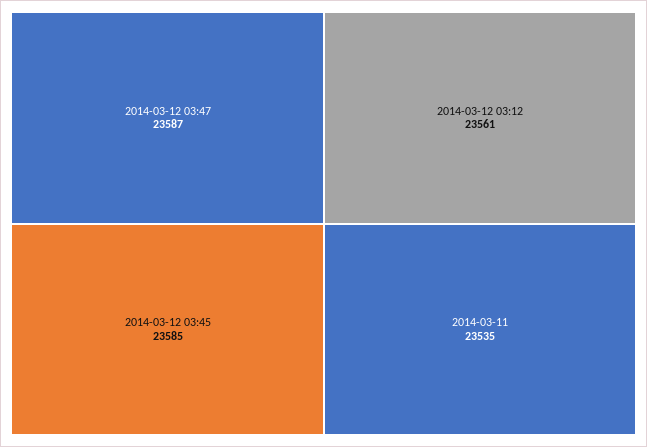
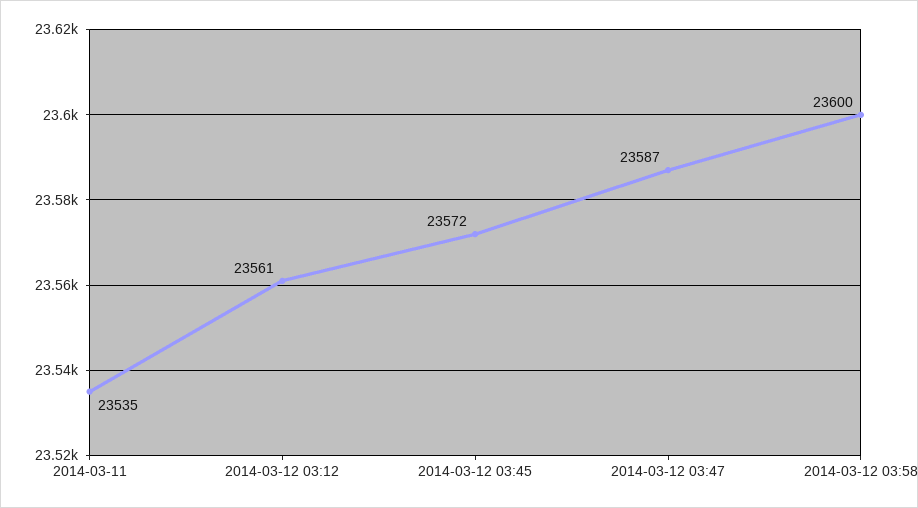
2014-03-12 03:45: 23585 -> 23572
2014-03-12 03:58: none -> 23600

